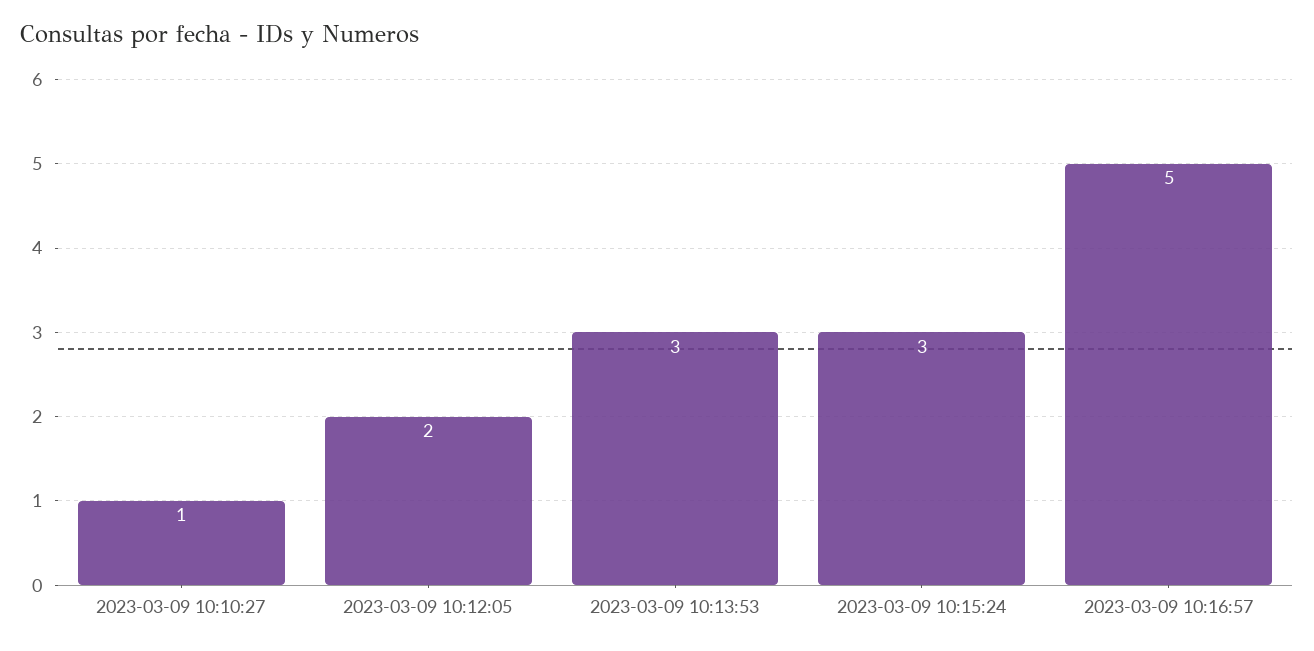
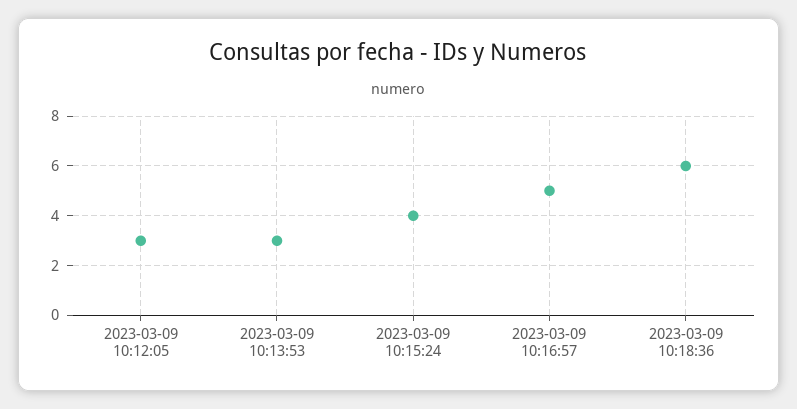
2023-03-09 10:10:27: 1 -> none
2023-03-09 10:12:05: 2 -> 3
2023-03-09 10:15:24: 3 -> 4
2023-03-09 10:18:36: none -> 6

